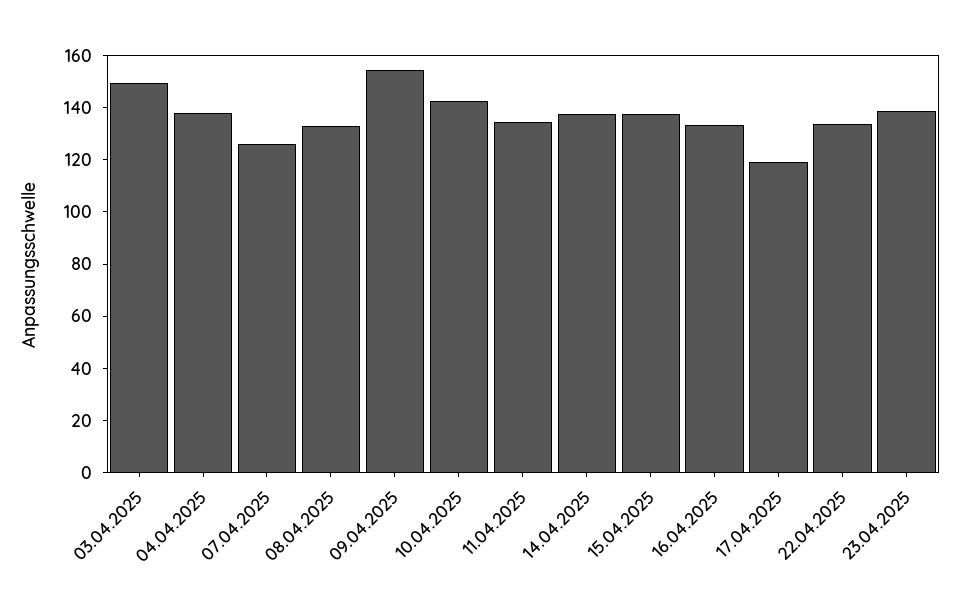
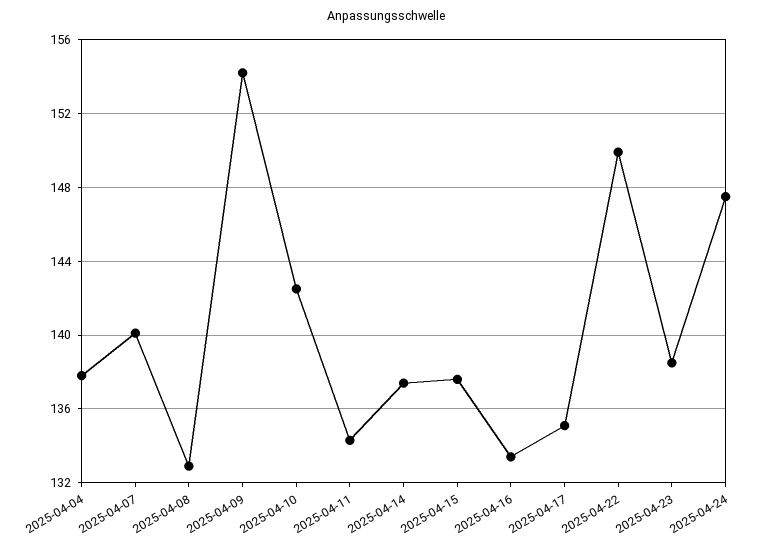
03.04.2025: 150 -> none
07.04.2025: 125 -> 140
17.04.2025: 120 -> 135
22.04.2025: 135 -> 150
2025-04-24: none -> 147.5

